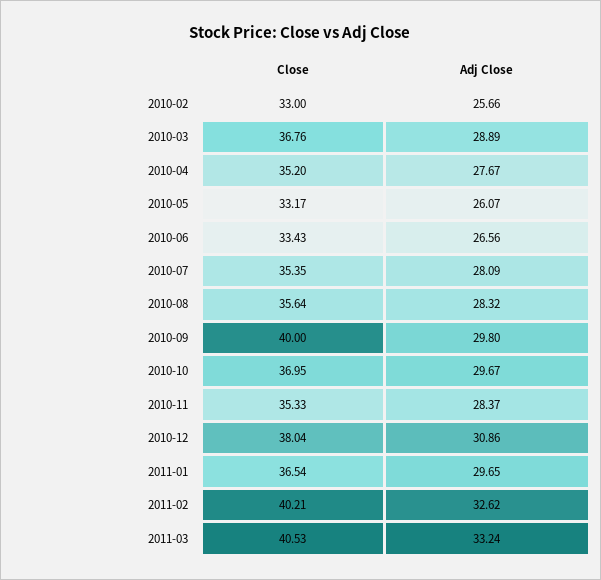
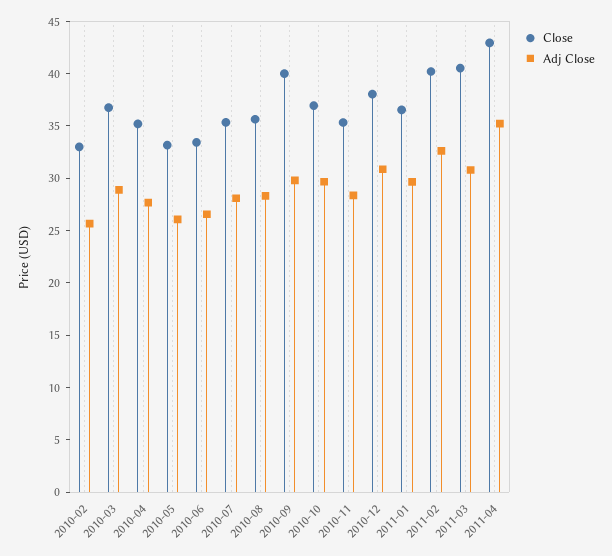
Adj Close, 2011-03: 33.24 -> 31
Close, 2011-04: none -> 43
Adj Close, 2011-04: none -> 35

